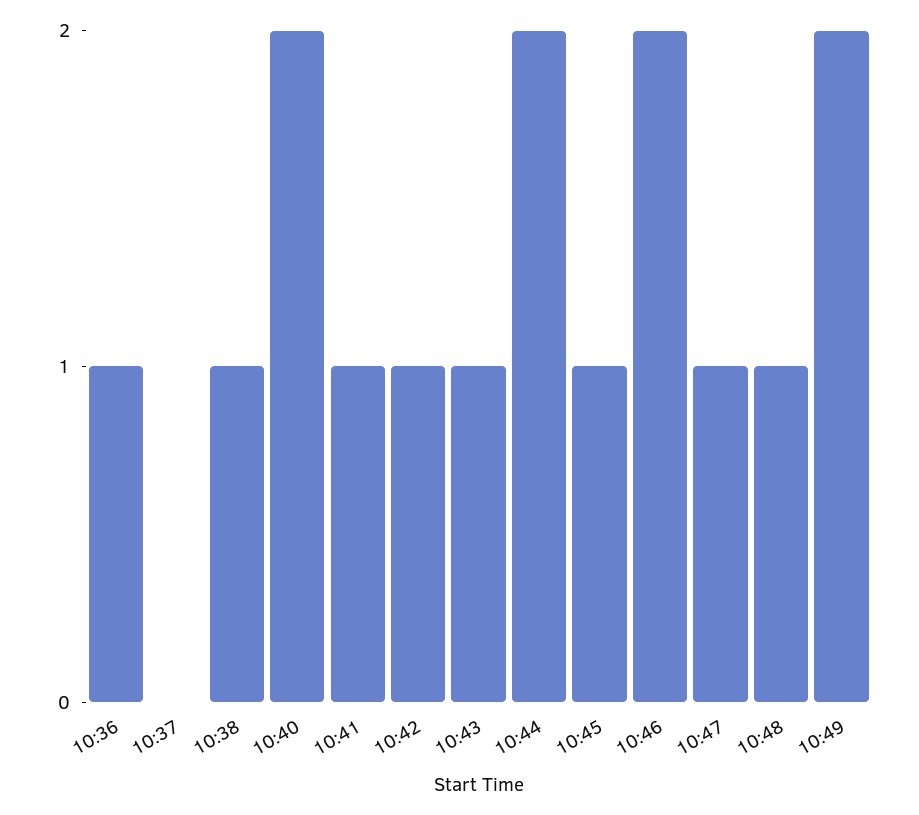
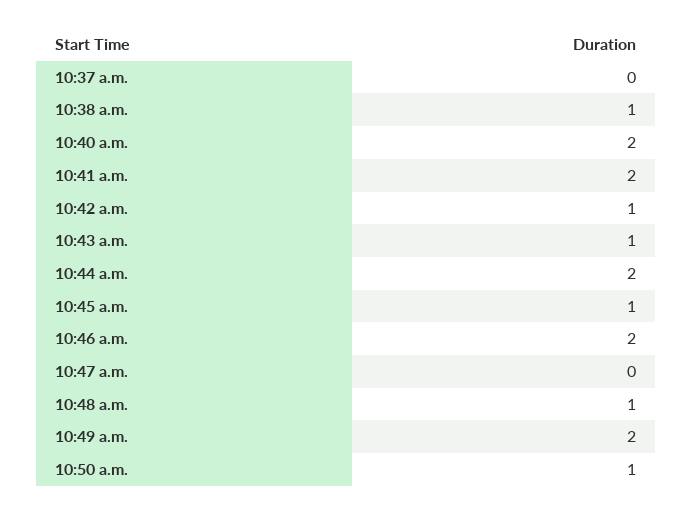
10:36: 1 -> none
10:41: 1 -> 2
10:47: 1 -> 0
10:50 a.m.: none -> 1

